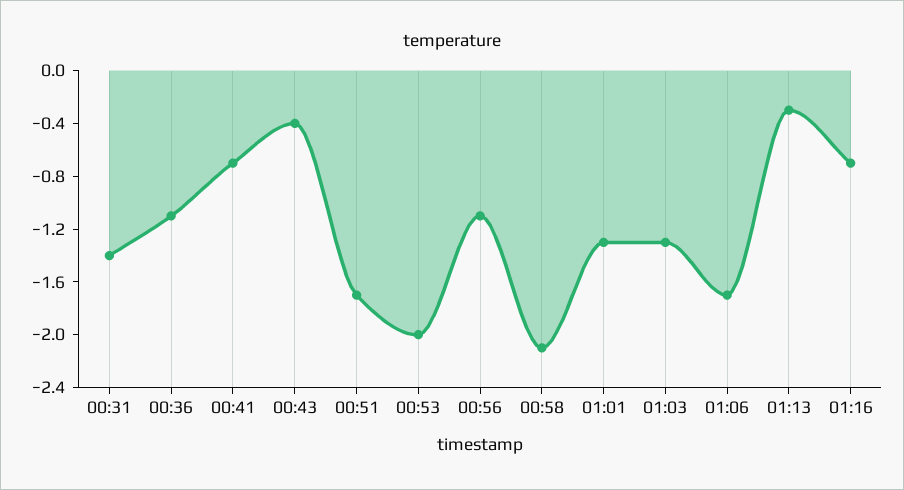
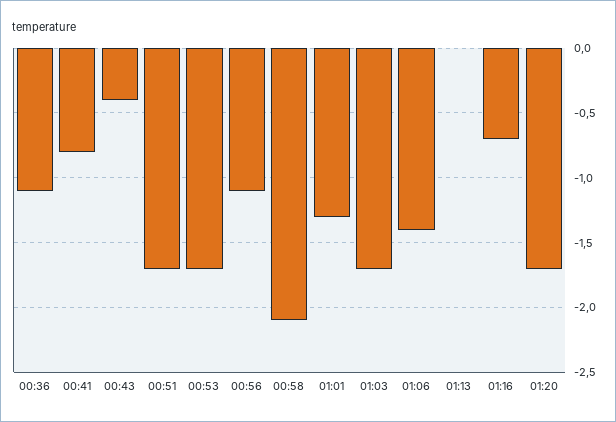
00:31: -1.4 -> none
00:41: -0.7 -> -0.8
00:53: -2 -> -1.7
01:03: -1.3 -> -1.7
01:06: -1.7 -> -1.4
01:13: -0.3 -> 0
01:20: none -> -1.7

